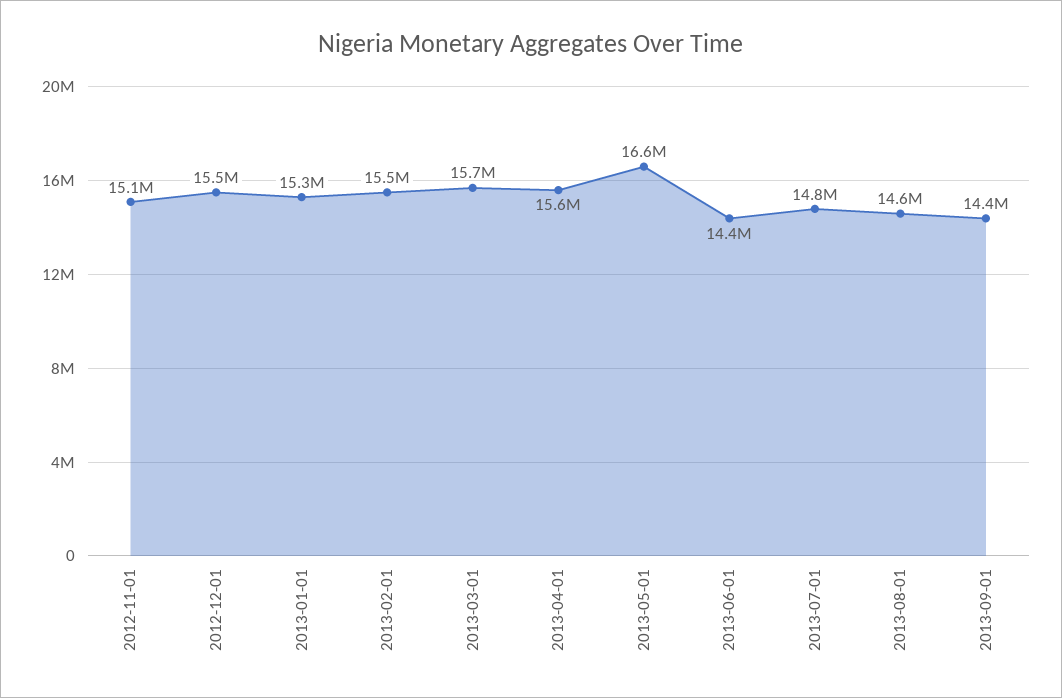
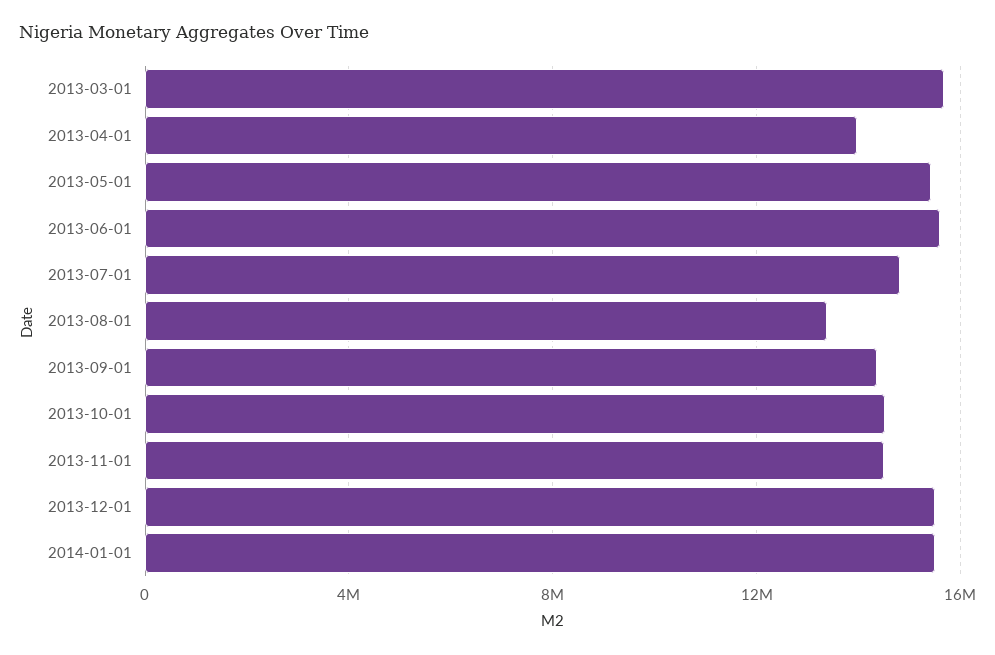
2012-11-01: 15100000 -> none
2012-12-01: 15500000 -> none
2013-01-01: 15300000 -> none
2013-02-01: 15500000 -> none
2013-04-01: 15600000 -> 14000000
2013-05-01: 16600000 -> 15500000
2013-06-01: 14400000 -> 15500000
2013-08-01: 14600000 -> 13500000
2013-10-01: none -> 14500000
2013-11-01: none -> 14500000
2013-12-01: none -> 15500000
2014-01-01: none -> 15500000

